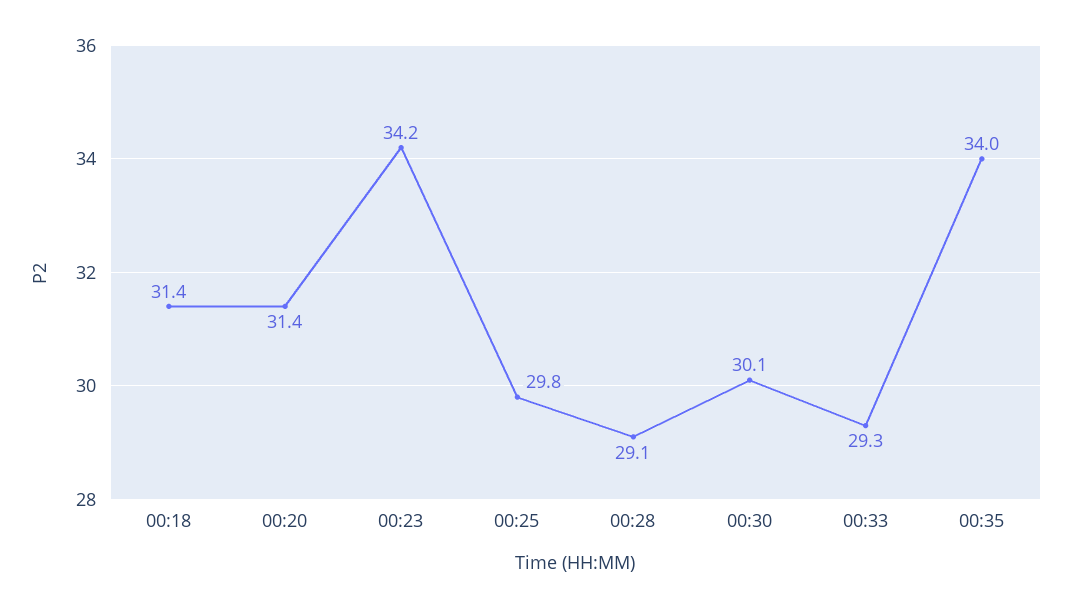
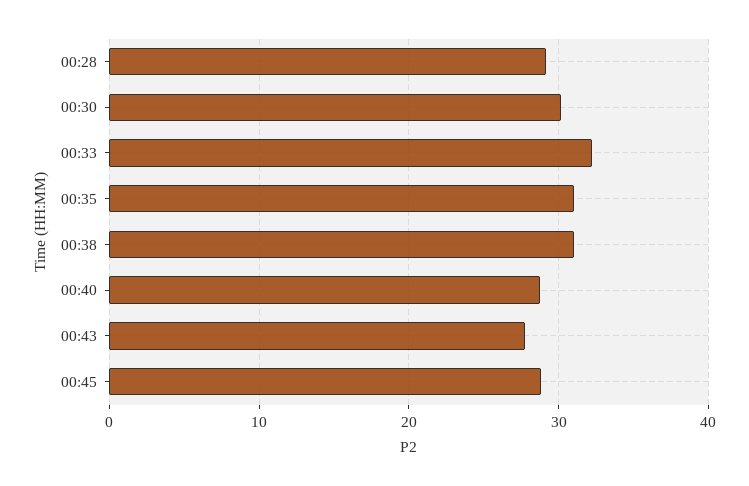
00:18: 31.4 -> none
00:20: 31.4 -> none
00:23: 34.2 -> none
00:25: 29.8 -> none
00:33: 29.3 -> 32
00:35: 34 -> 31
00:38: none -> 31
00:40: none -> 29
00:43: none -> 28
00:45: none -> 29

